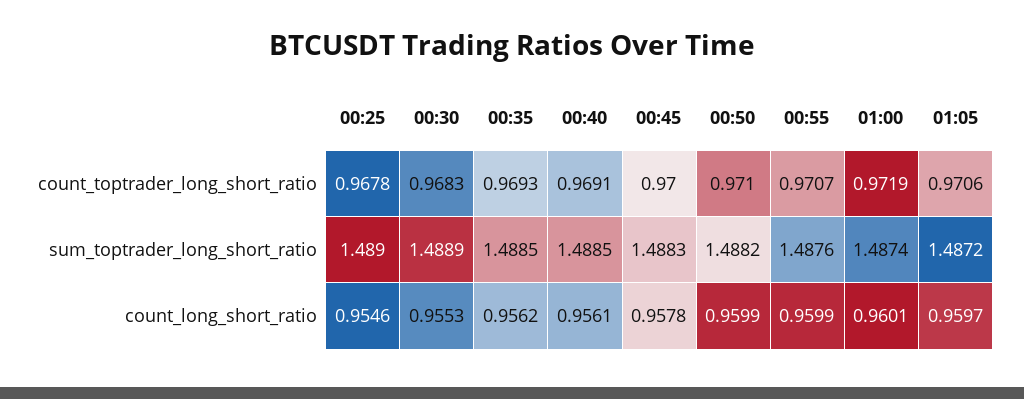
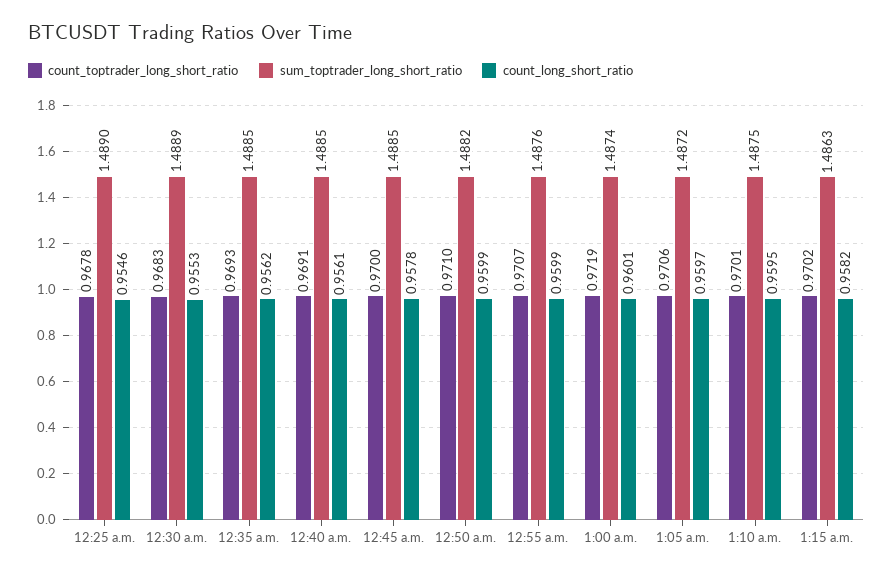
sum_toptrader_long_short_ratio, 00:45: 1.4883 -> 1.4885
count_toptrader_long_short_ratio, 1:10 a.m.: none -> 0.9701
sum_toptrader_long_short_ratio, 1:10 a.m.: none -> 1.4875
count_long_short_ratio, 1:10 a.m.: none -> 0.9595
count_toptrader_long_short_ratio, 1:15 a.m.: none -> 0.9702
sum_toptrader_long_short_ratio, 1:15 a.m.: none -> 1.4863
count_long_short_ratio, 1:15 a.m.: none -> 0.9582

